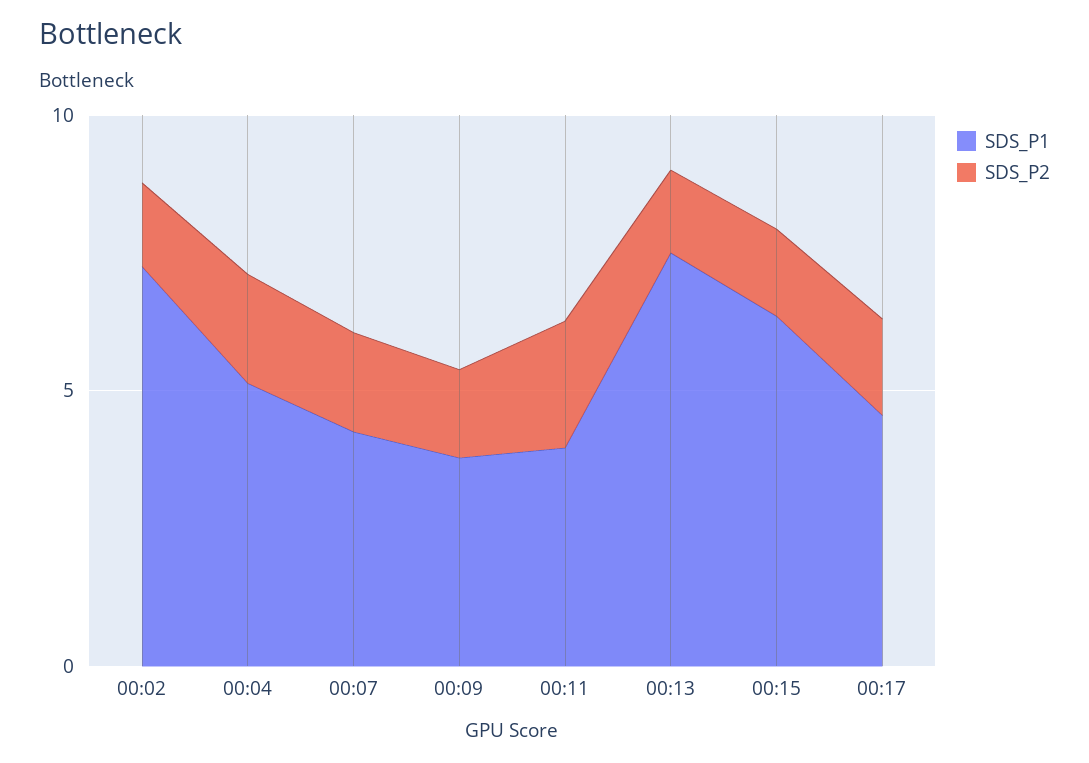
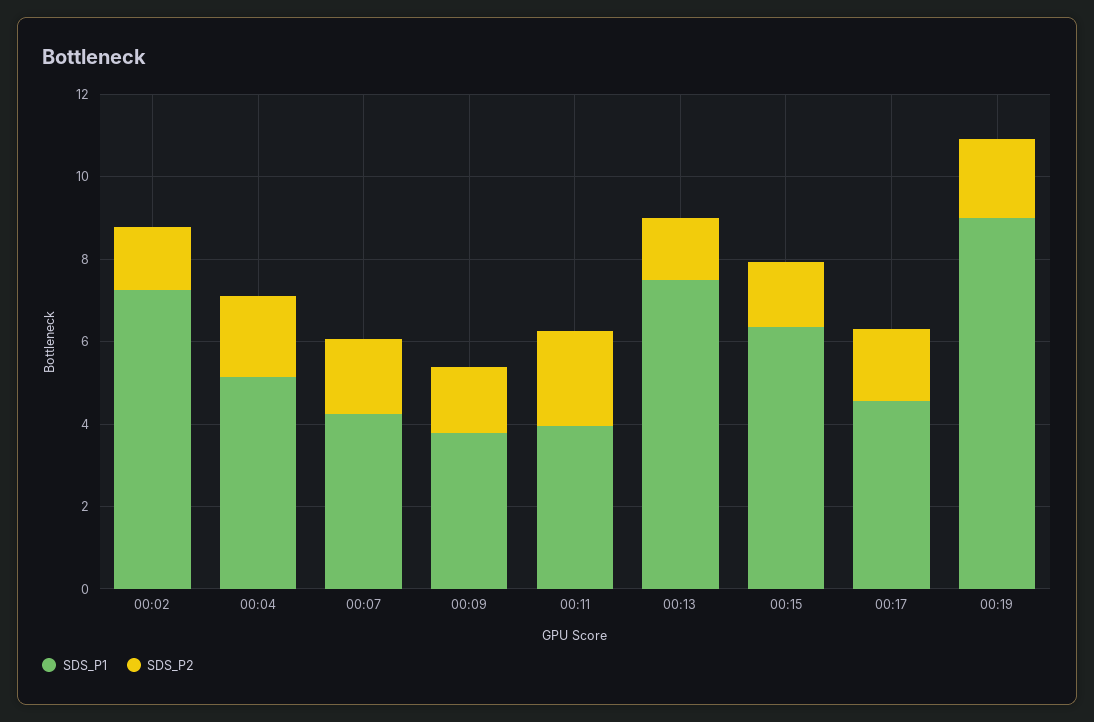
SDS_P1, 00:19: none -> 9
SDS_P2, 00:19: none -> 2

